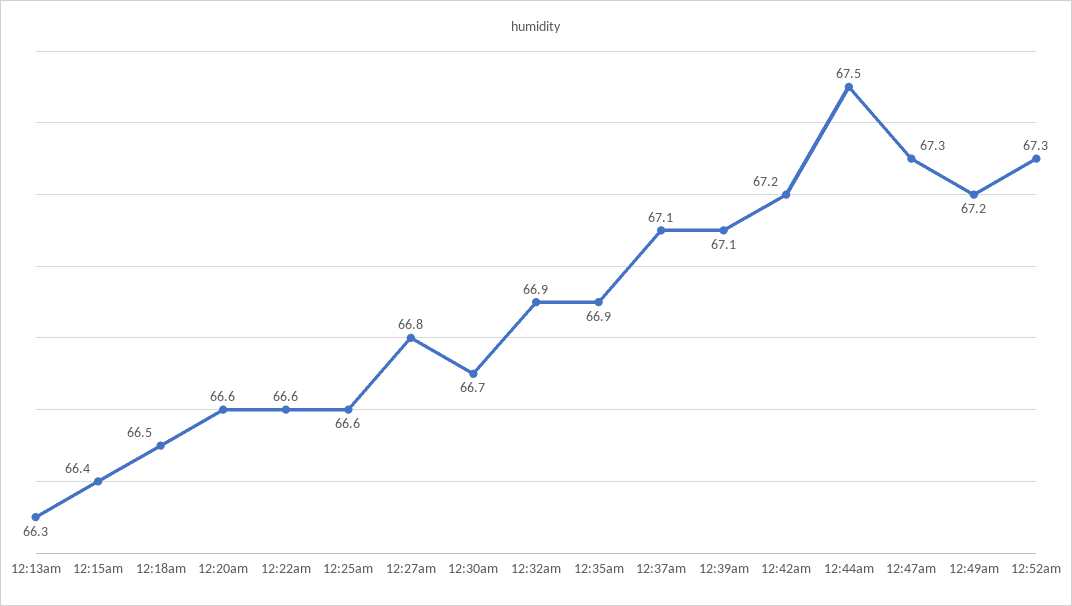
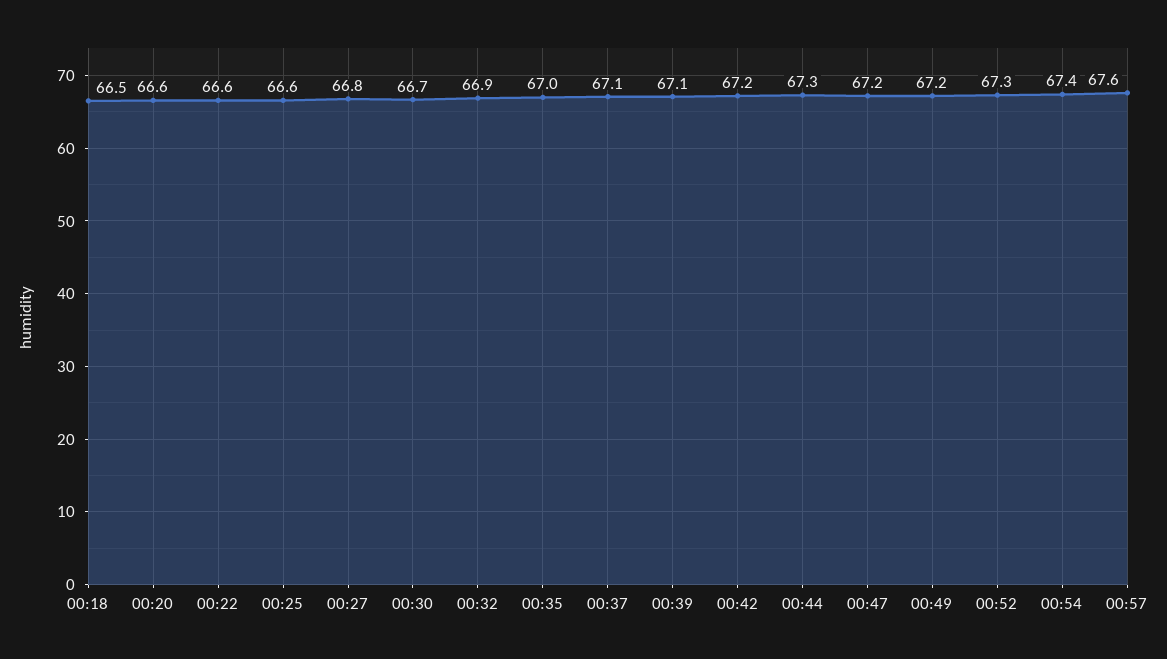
12:13am: 66.3 -> none
12:15am: 66.4 -> none
12:35am: 66.9 -> 67
12:44am: 67.5 -> 67.3
12:47am: 67.3 -> 67.2
00:54: none -> 67.4
00:57: none -> 67.6

